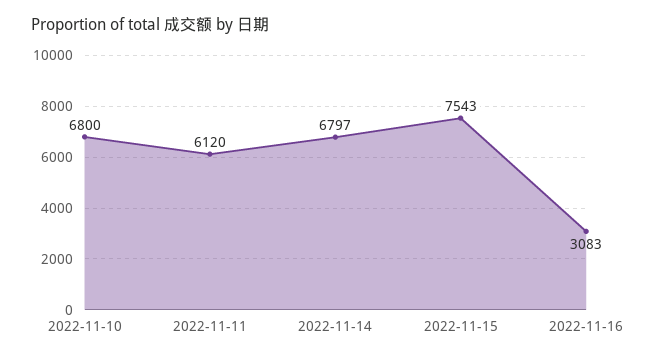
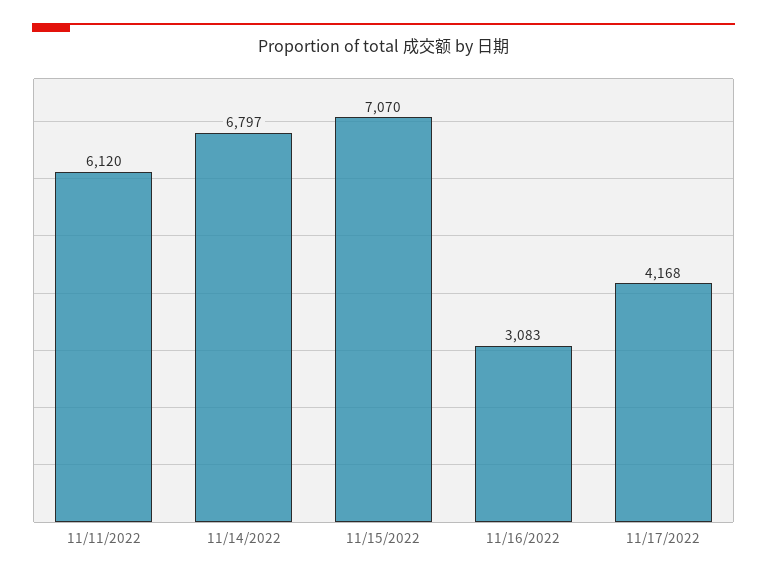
2022-11-10: 6800 -> none
2022-11-15: 7543 -> 7070
11/17/2022: none -> 4168

